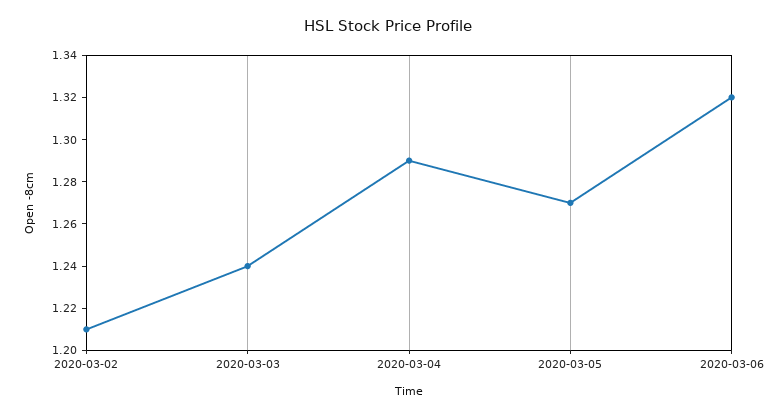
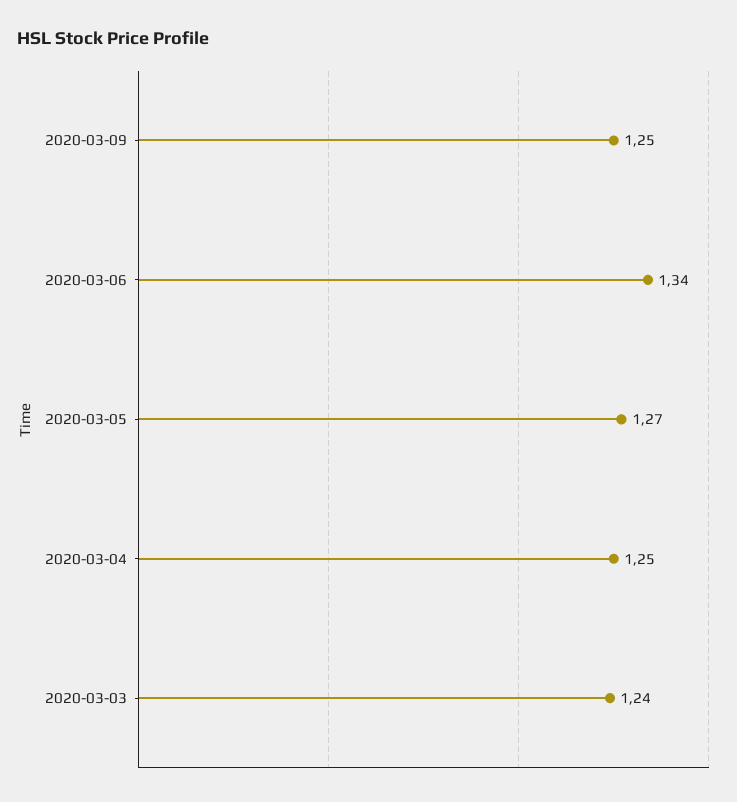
2020-03-02: 1.21 -> none
2020-03-04: 1.29 -> 1.25
2020-03-06: 1.32 -> 1.34
2020-03-09: none -> 1.25

